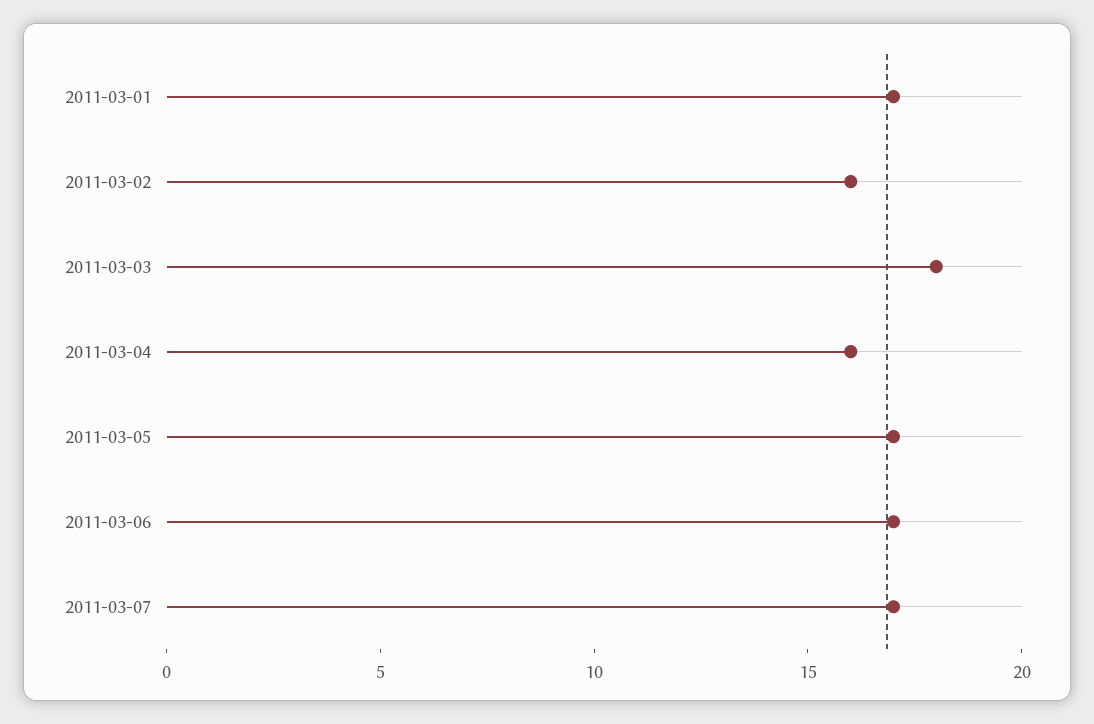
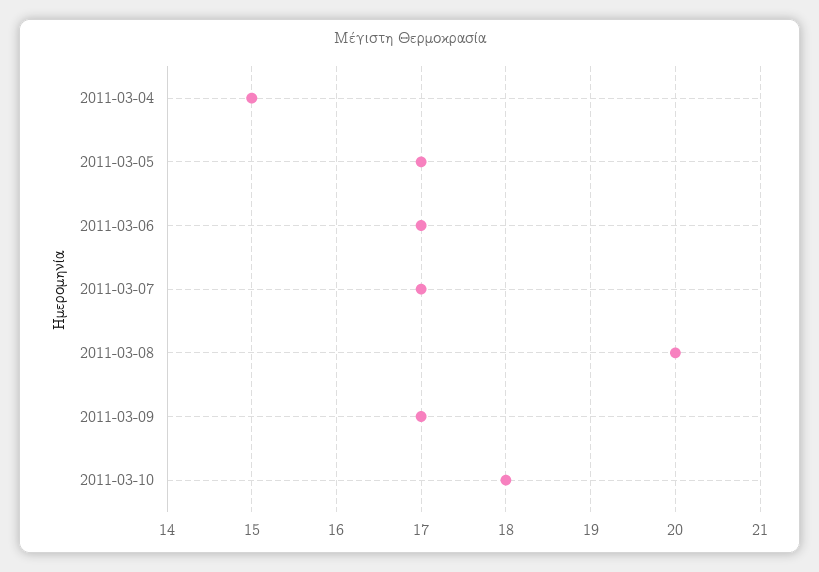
2011-03-01: 17 -> none
2011-03-02: 16 -> none
2011-03-03: 18 -> none
2011-03-04: 16 -> 15
2011-03-08: none -> 20
2011-03-09: none -> 17
2011-03-10: none -> 18

